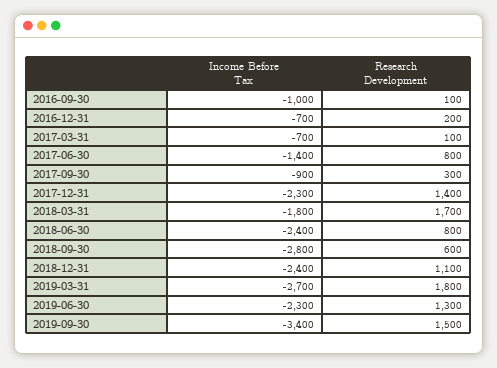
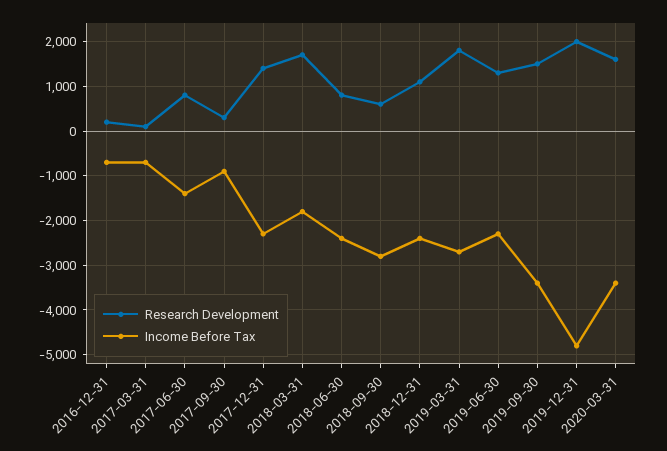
Income Before Tax, 2016-09-30: -1000 -> none
Research Development, 2016-09-30: 100 -> none
Research Development, 2019-12-31: none -> 2000
Income Before Tax, 2019-12-31: none -> -4800
Research Development, 2020-03-31: none -> 1600
Income Before Tax, 2020-03-31: none -> -3400

